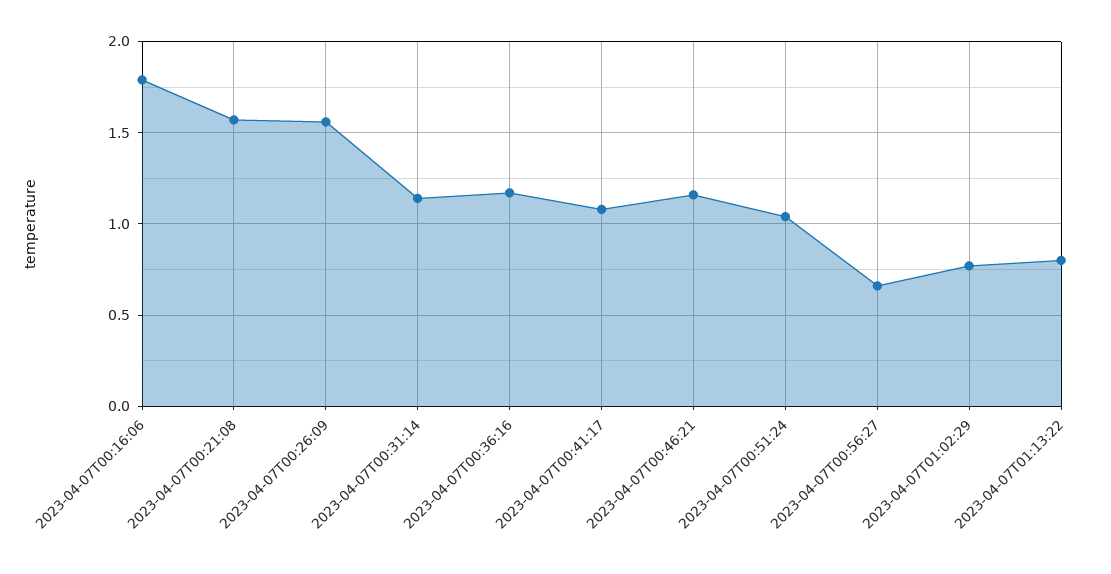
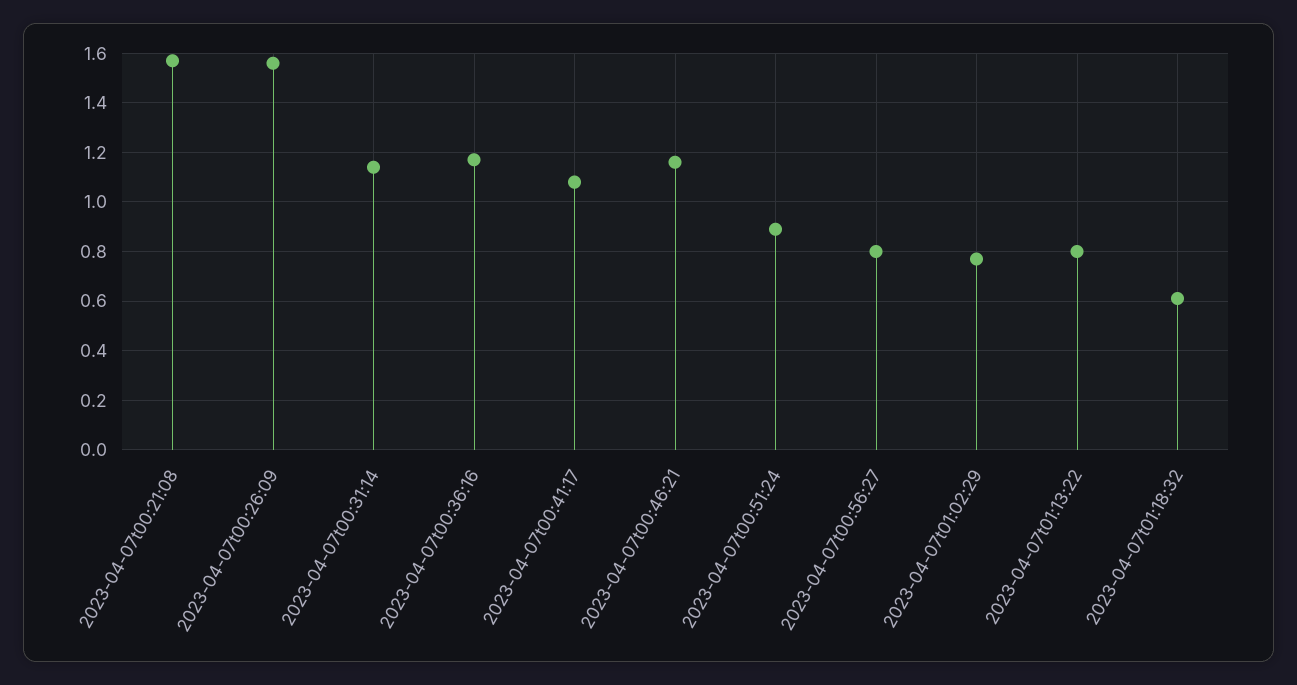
2023-04-07T00:16:06: 1.8 -> none
2023-04-07T00:51:24: 1.05 -> 0.9
2023-04-07T00:56:27: 0.65 -> 0.8
2023-04-07t01:18:32: none -> 0.6

